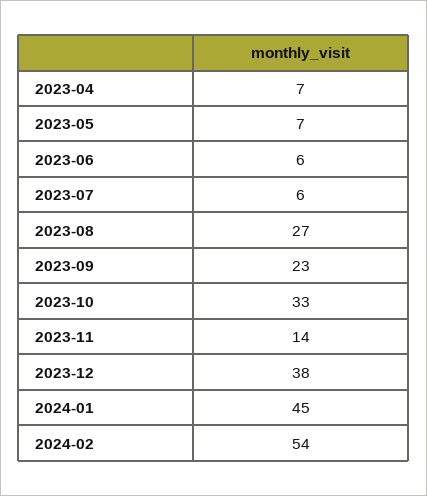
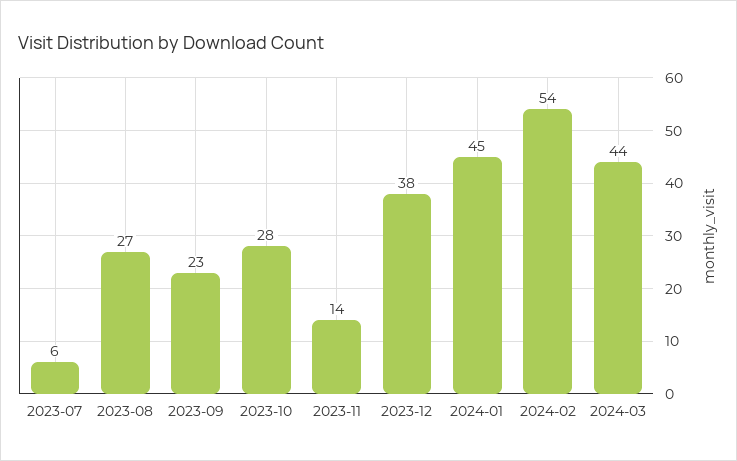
2023-04: 7 -> none
2023-05: 7 -> none
2023-06: 6 -> none
2023-10: 33 -> 28
2024-03: none -> 44

